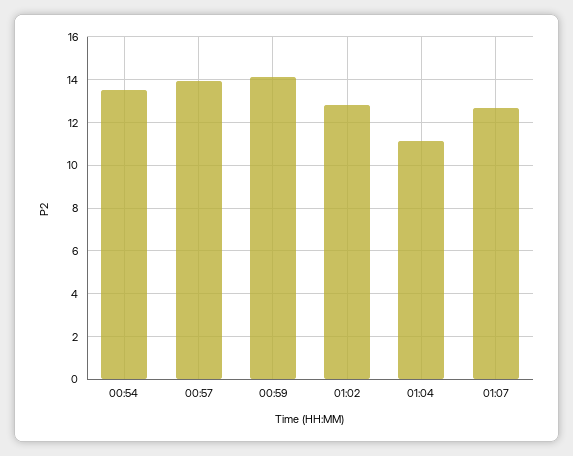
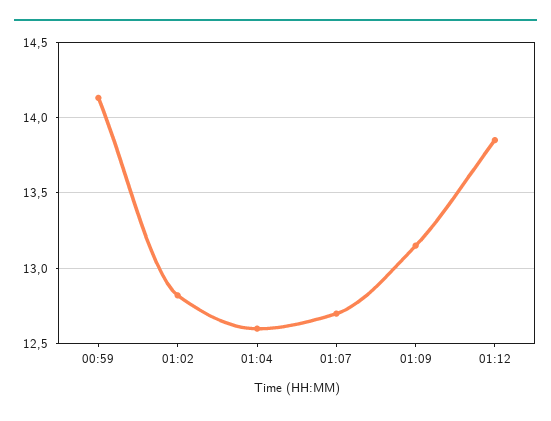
00:54: 13.5 -> none
00:57: 14 -> none
01:04: 11 -> 12.6
01:09: none -> 13.15
01:12: none -> 13.85

